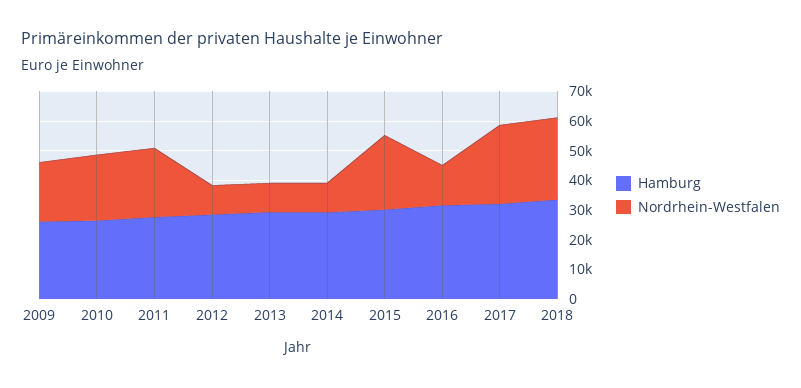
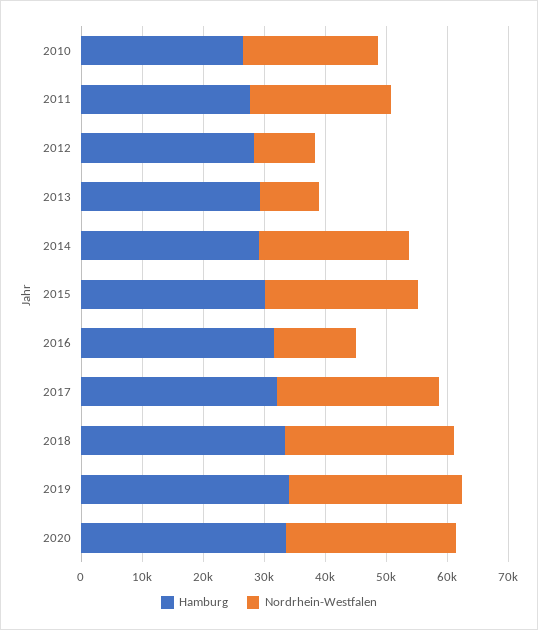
Hamburg, 2009: 25000 -> none
Nordrhein-Westfalen, 2009: 20000 -> none
Nordrhein-Westfalen, 2014: 10000 -> 24000
Hamburg, 2019: none -> 34000
Nordrhein-Westfalen, 2019: none -> 28000
Hamburg, 2020: none -> 34000
Nordrhein-Westfalen, 2020: none -> 28000

